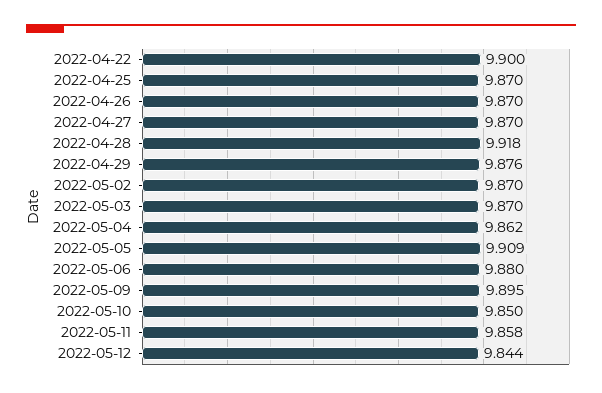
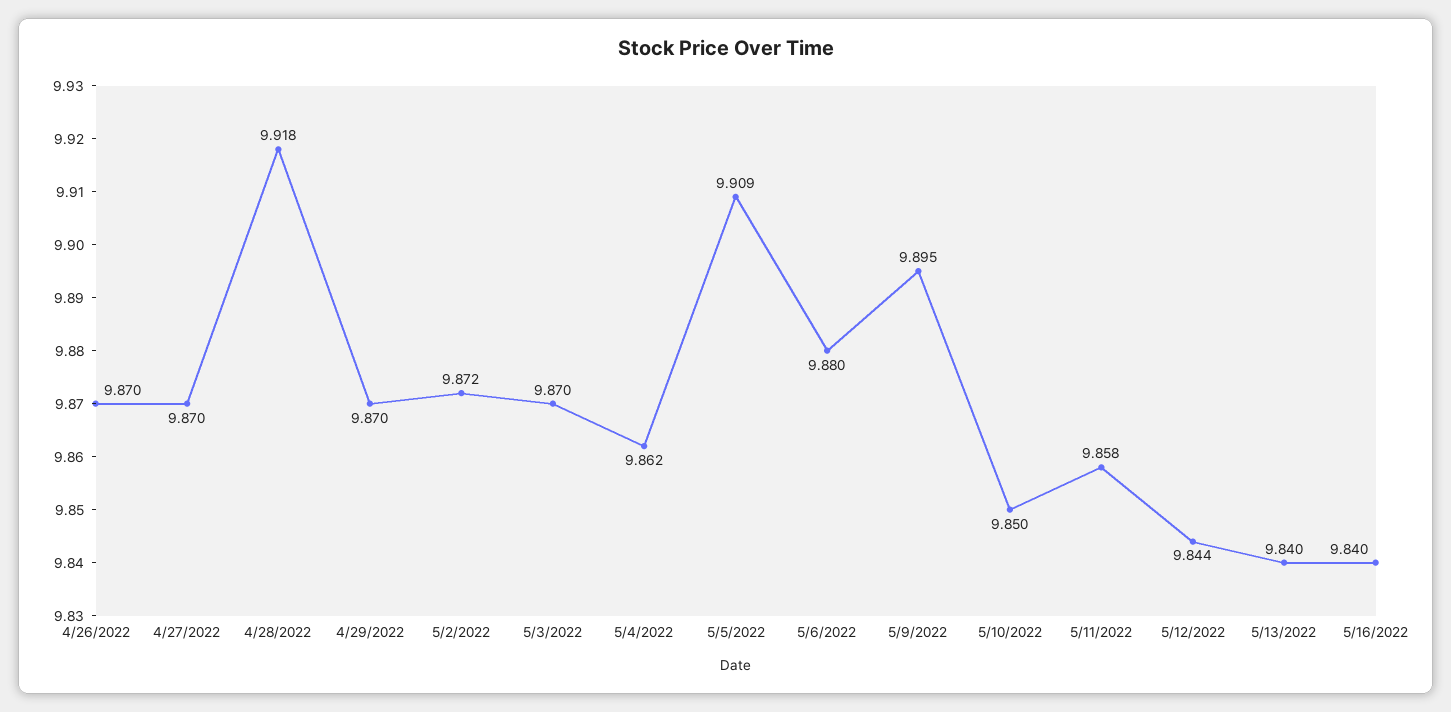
2022-04-22: 9.9 -> none
2022-04-25: 9.87 -> none
2022-04-29: 9.876 -> 9.87
2022-05-02: 9.87 -> 9.872
5/13/2022: none -> 9.84
5/16/2022: none -> 9.84

